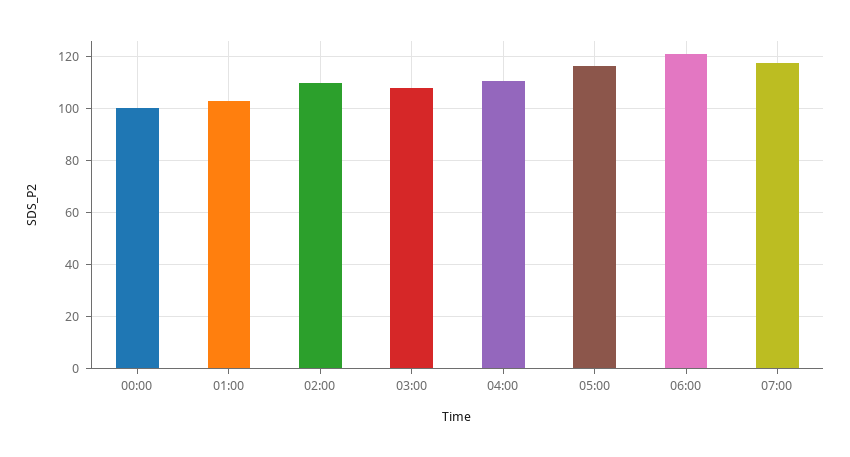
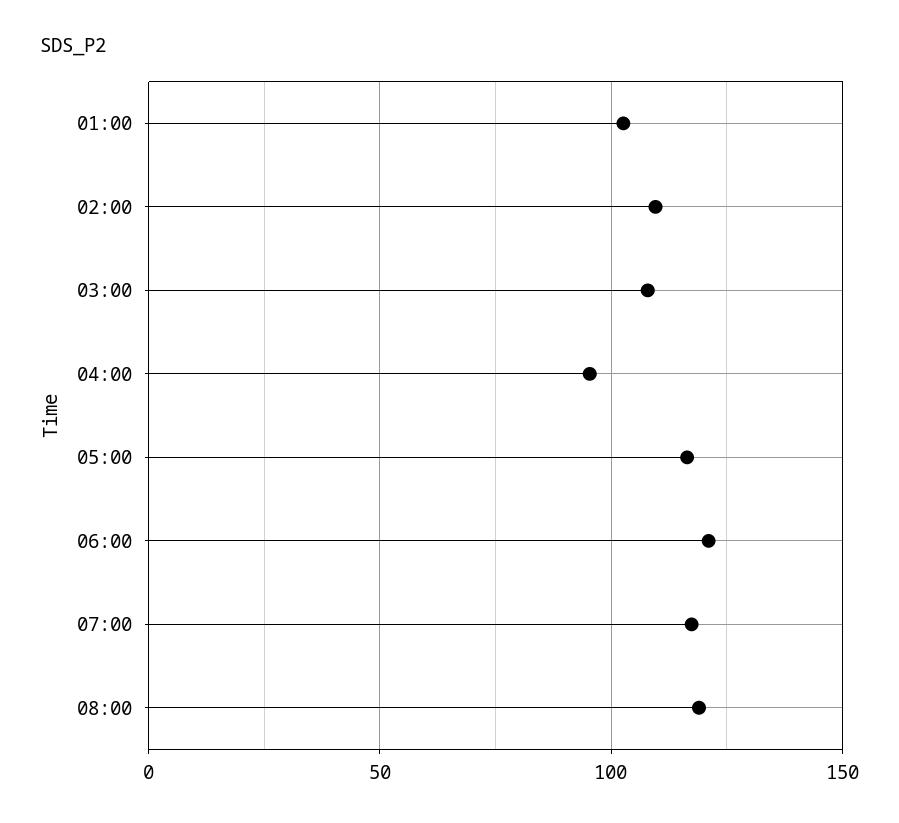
00:00: 100 -> none
04:00: 110 -> 95
08:00: none -> 120

